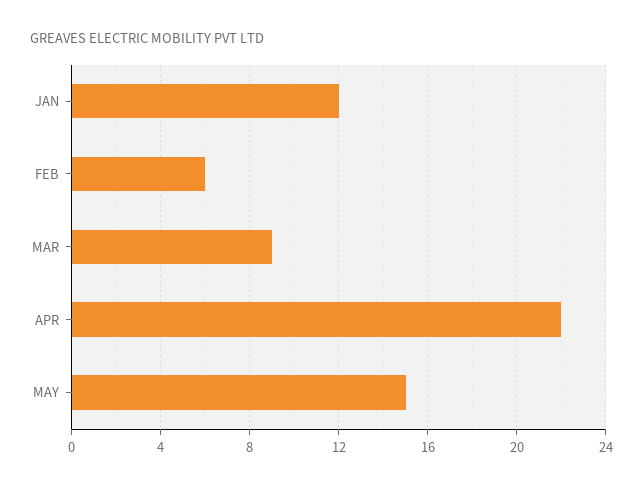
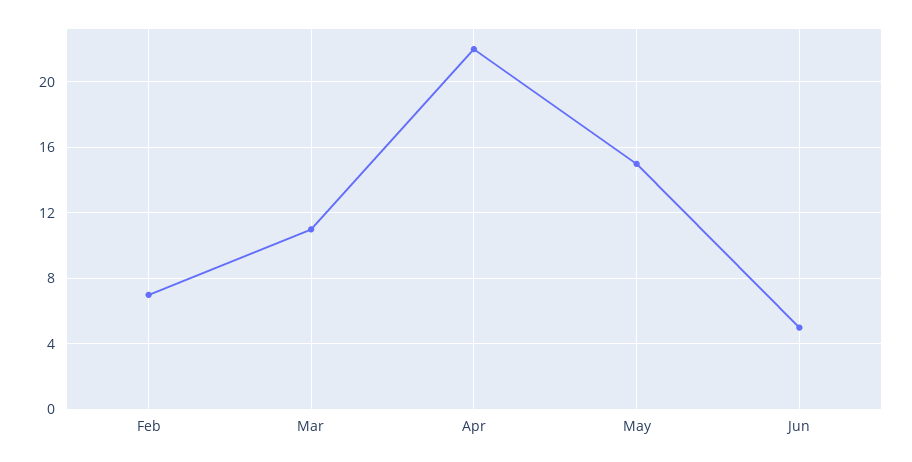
JAN: 12 -> none
FEB: 6 -> 7
MAR: 9 -> 11
Jun: none -> 5

